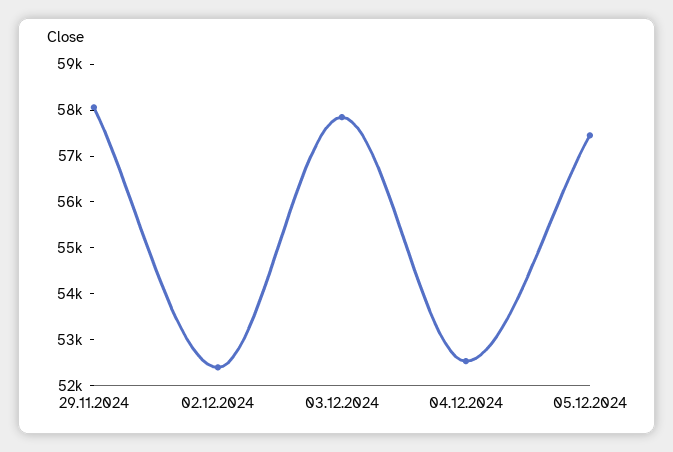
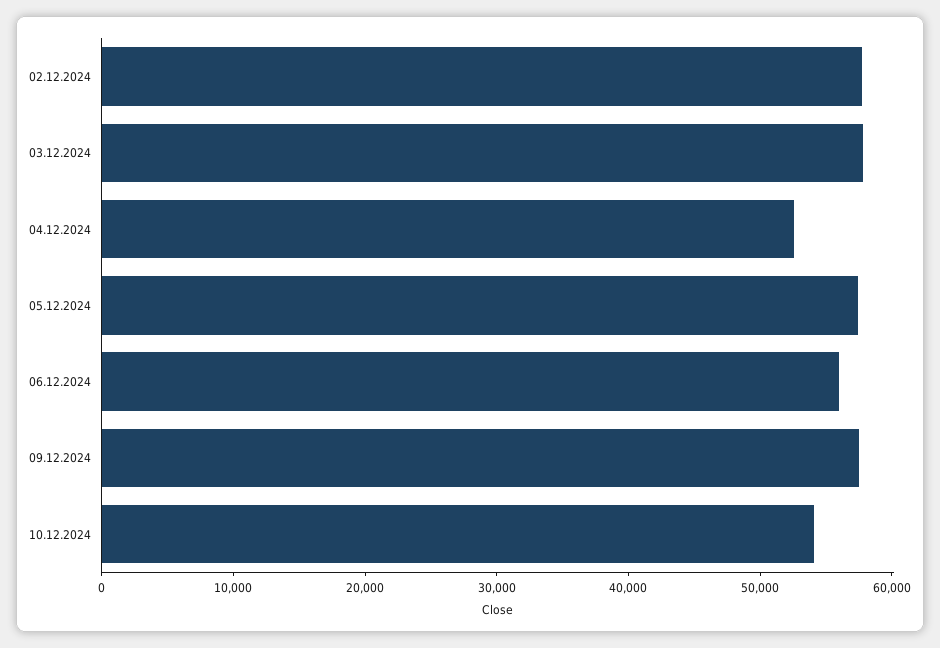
29.11.2024: 58000 -> none
02.12.2024: 52400 -> 58000
06.12.2024: none -> 56000
09.12.2024: none -> 58000
10.12.2024: none -> 54000

